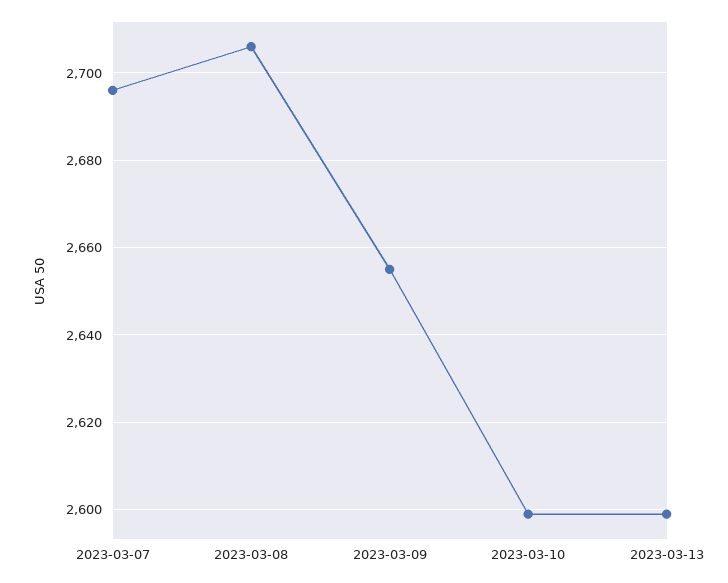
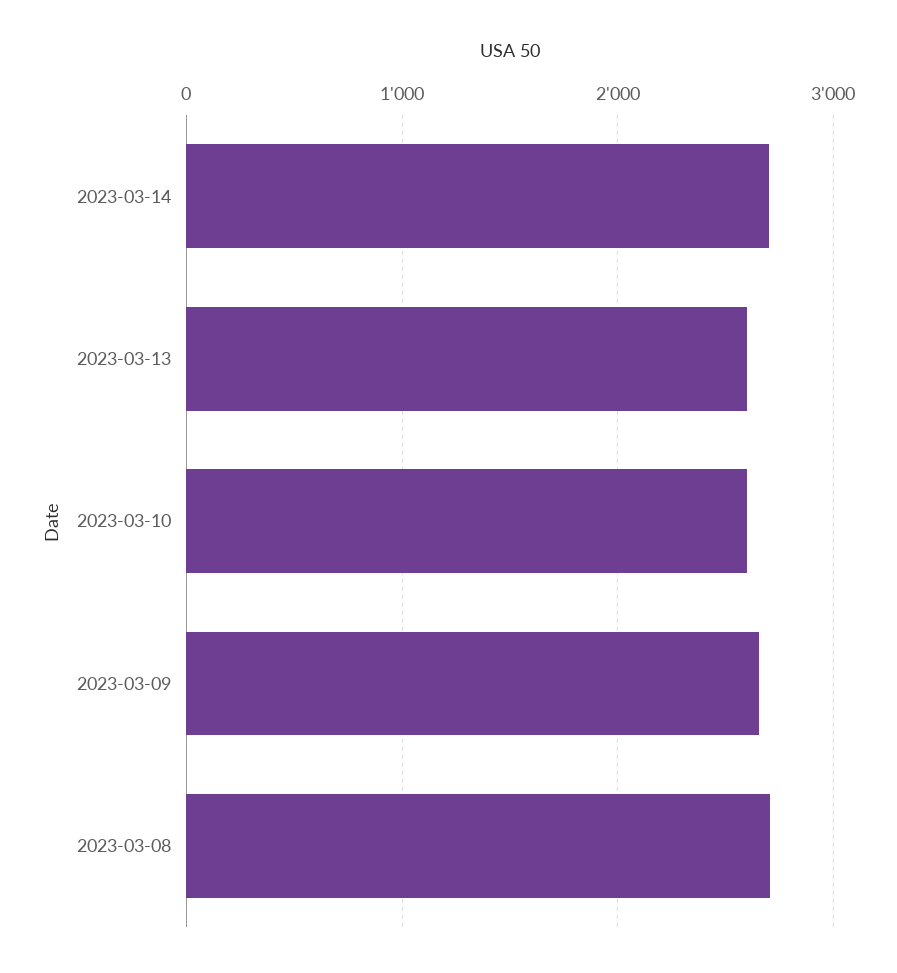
2023-03-07: 2695 -> none
2023-03-14: none -> 2700

